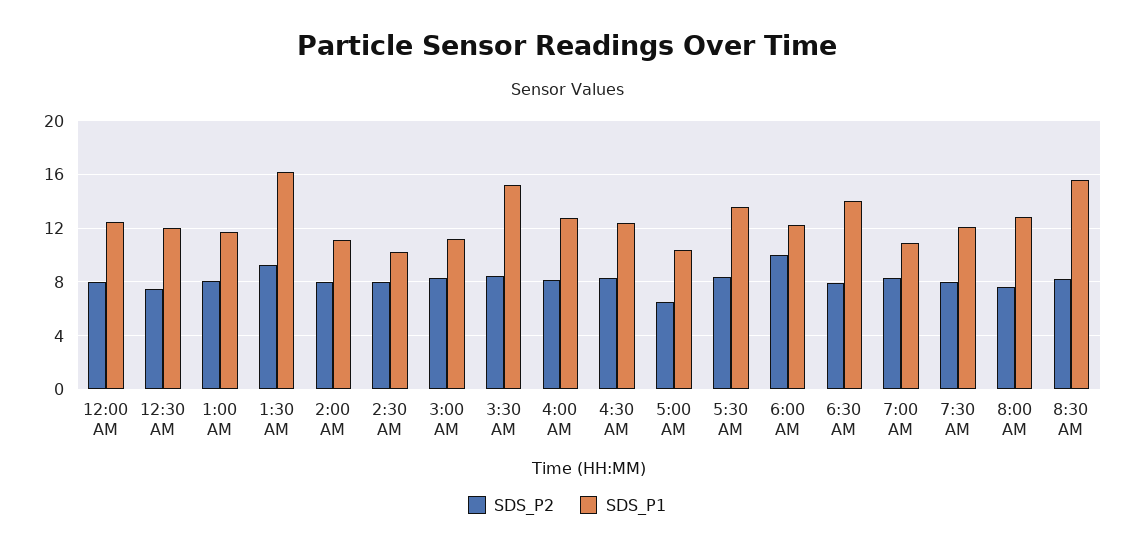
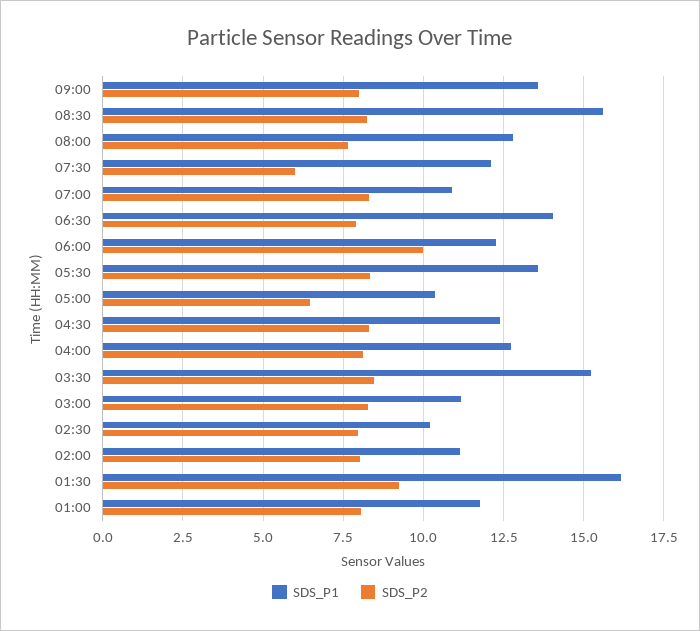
SDS_P2, 12:00 AM: 8 -> none
SDS_P1, 12:00 AM: 12.5 -> none
SDS_P2, 12:30 AM: 7.5 -> none
SDS_P1, 12:30 AM: 12 -> none
SDS_P2, 7:30 AM: 8 -> 6
SDS_P1, 09:00: none -> 13.5
SDS_P2, 09:00: none -> 8

